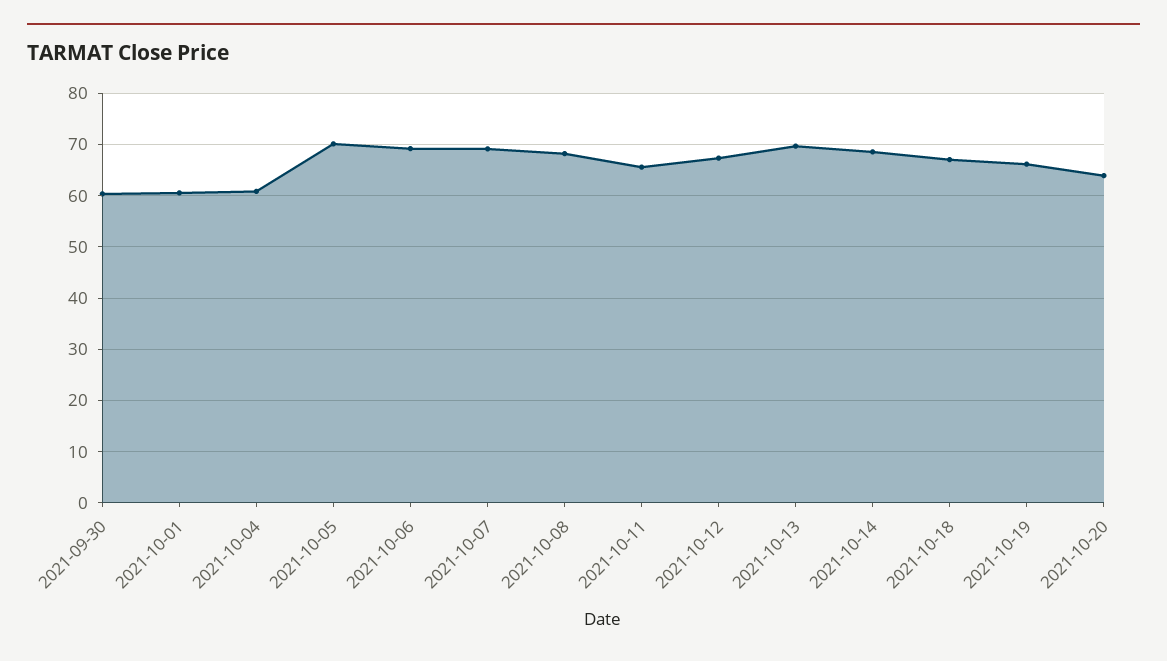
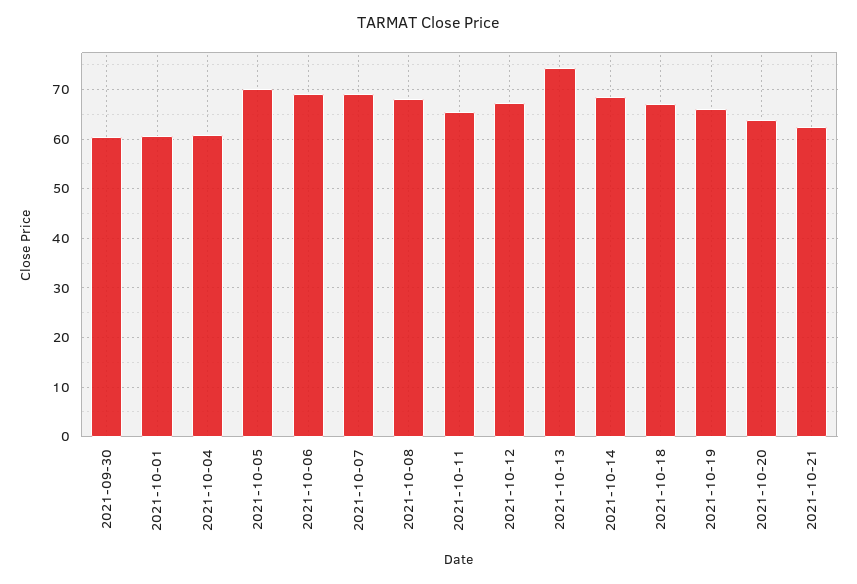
2021-10-13: 70 -> 74
2021-10-21: none -> 62

